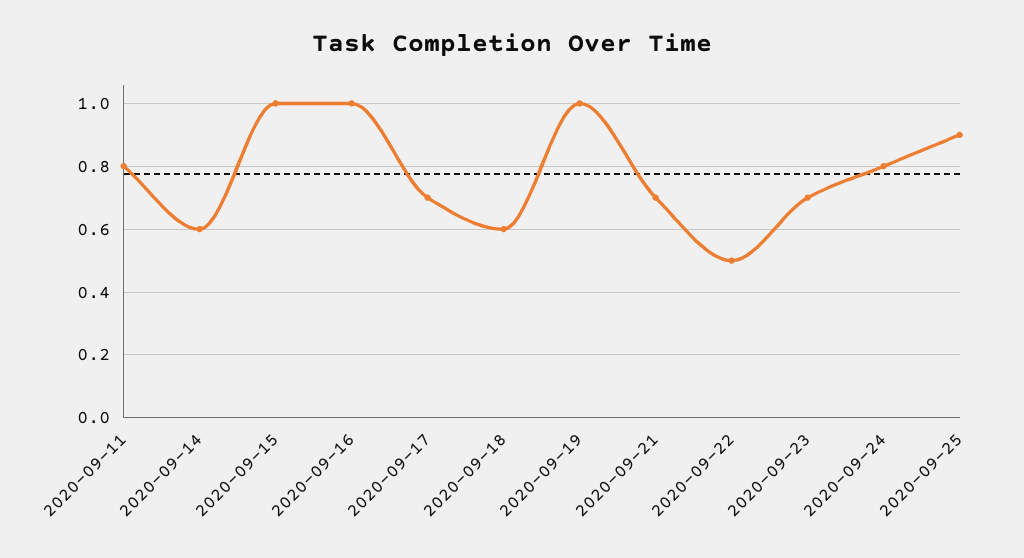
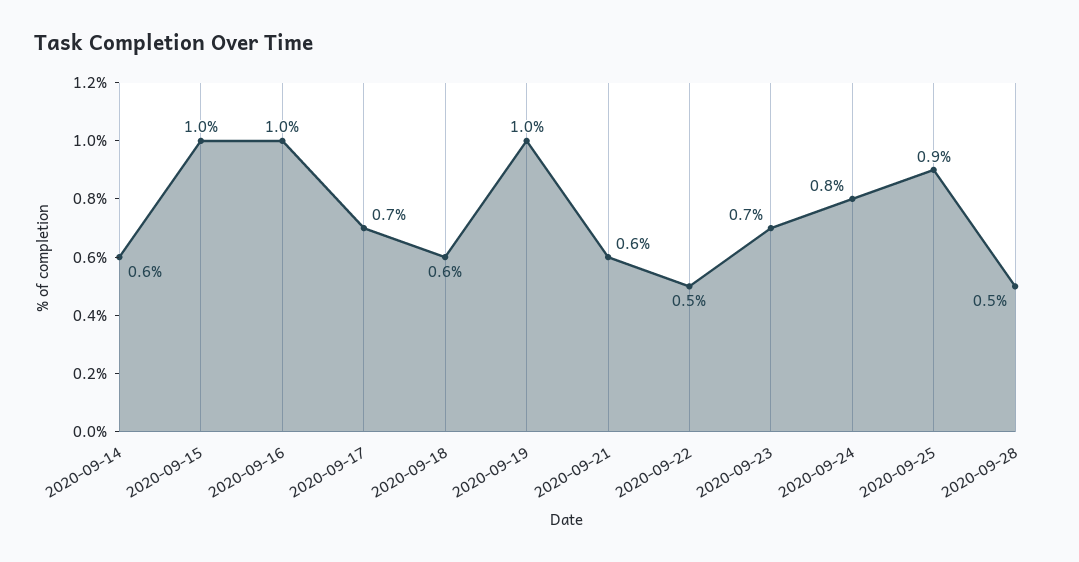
2020-09-11: 0.8 -> none
2020-09-21: 0.7 -> 0.6
2020-09-28: none -> 0.5

